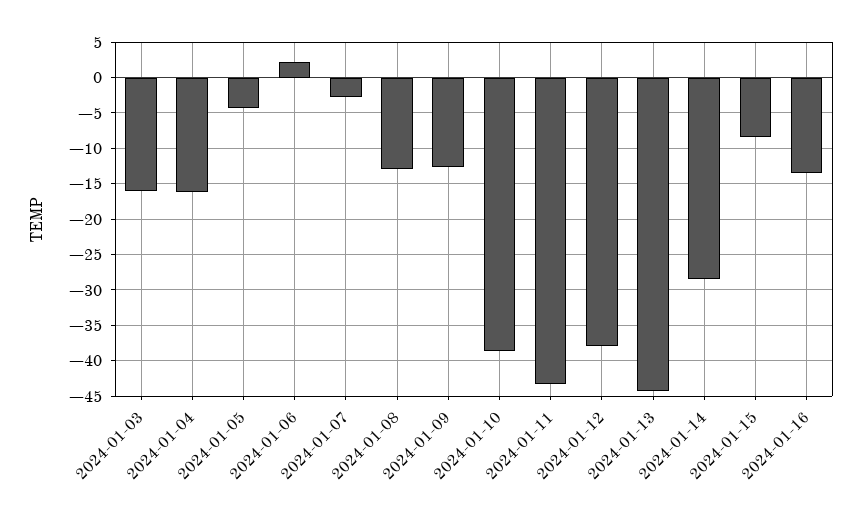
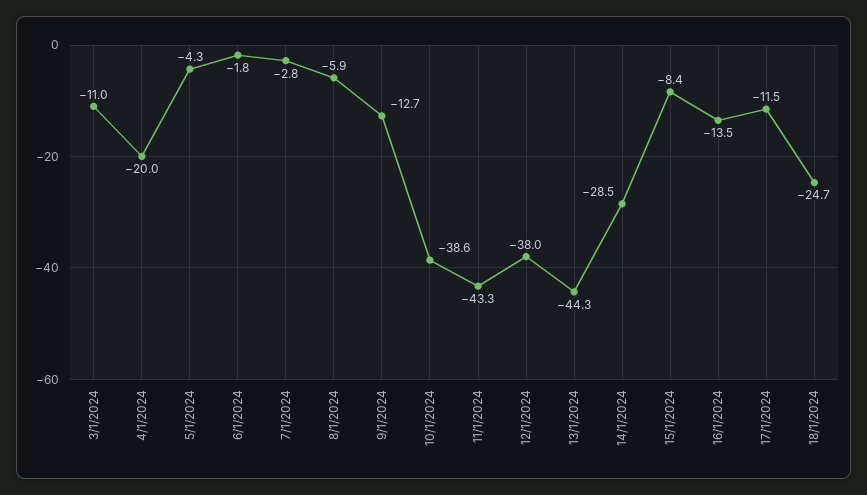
2024-01-03: -16 -> -11
2024-01-04: -16 -> -20
2024-01-06: 2 -> -1.8
2024-01-08: -13 -> -5.9
17/1/2024: none -> -11.5
18/1/2024: none -> -24.7

